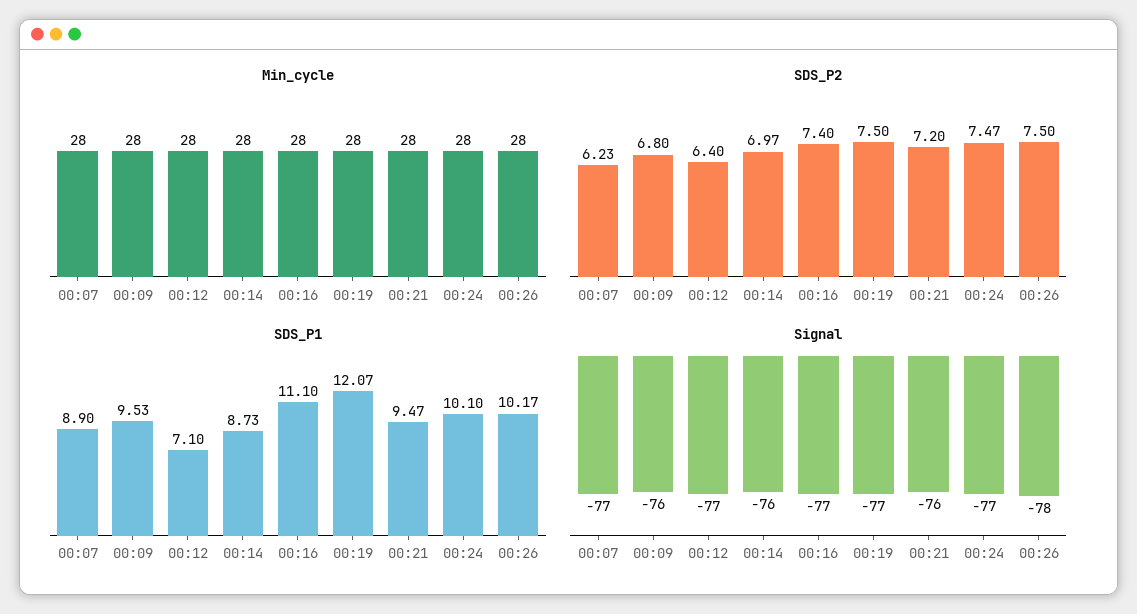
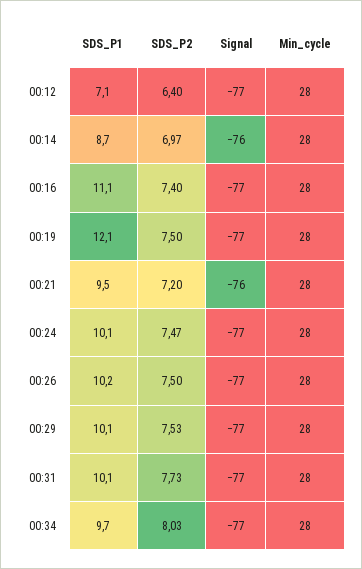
Min_cycle, 00:07: 28 -> none
Min_cycle, 00:09: 28 -> none
SDS_P2, 00:07: 6.23 -> none
SDS_P2, 00:09: 6.8 -> none
SDS_P1, 00:07: 8.9 -> none
SDS_P1, 00:09: 9.53 -> none
Signal, 00:07: -77 -> none
Signal, 00:09: -76 -> none
Signal, 00:26: -78 -> -77
SDS_P1, 00:29: none -> 10.1
SDS_P2, 00:29: none -> 7.53
Signal, 00:29: none -> -77
Min_cycle, 00:29: none -> 28
SDS_P1, 00:31: none -> 10.1
SDS_P2, 00:31: none -> 7.73
Signal, 00:31: none -> -77
Min_cycle, 00:31: none -> 28
SDS_P1, 00:34: none -> 9.7
SDS_P2, 00:34: none -> 8.03
Signal, 00:34: none -> -77
Min_cycle, 00:34: none -> 28

